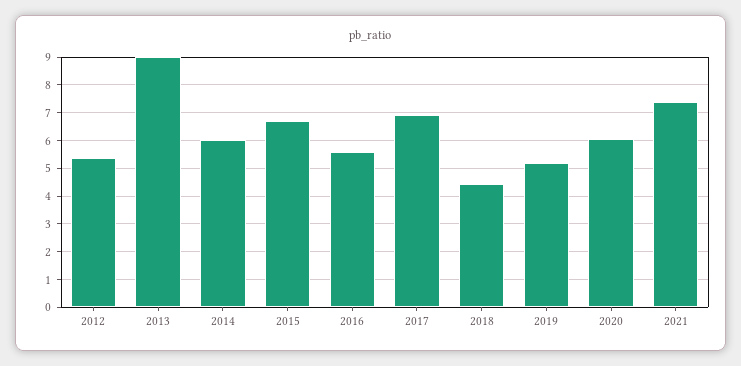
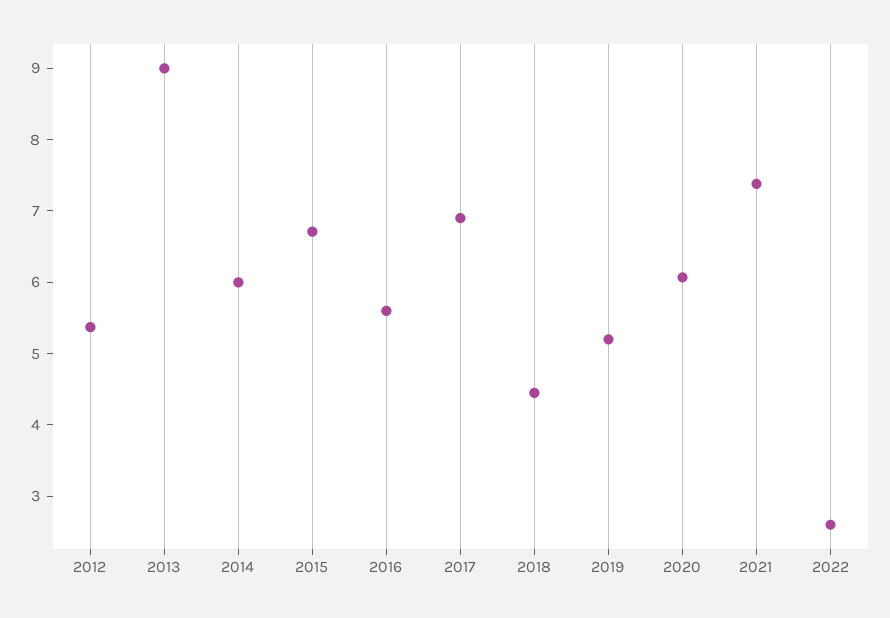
2022: none -> 2.6

